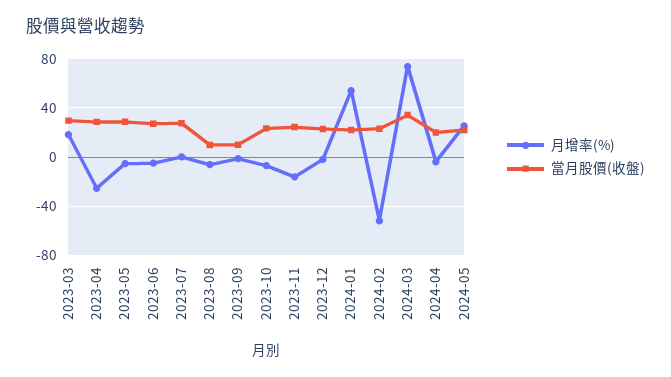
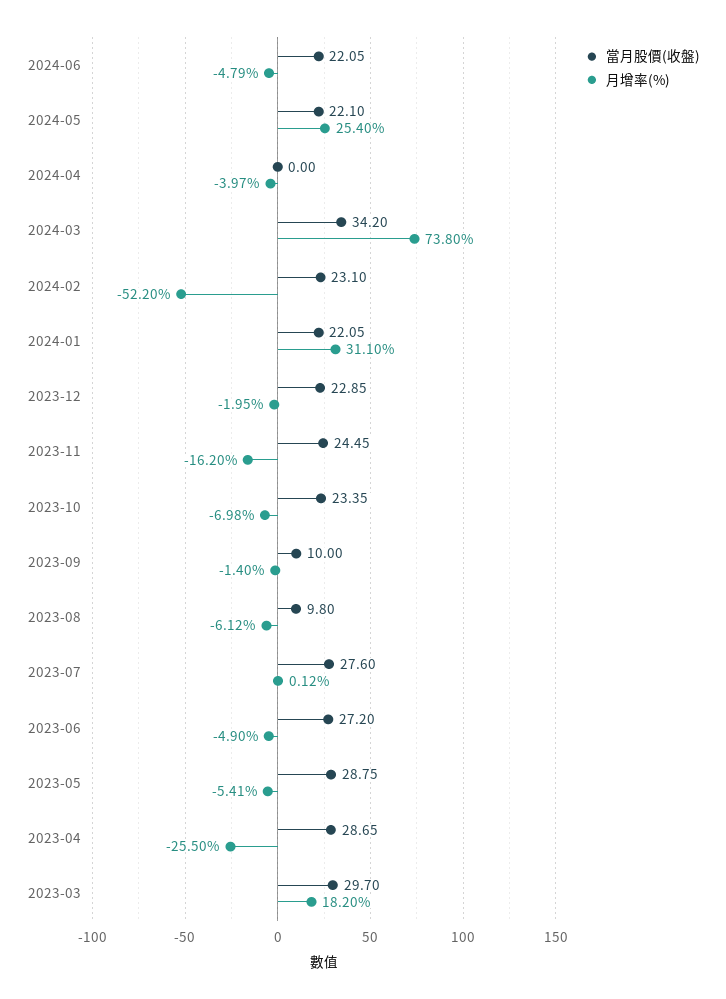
月增率(%), 2024-01: 55 -> 31.1
當月股價(收盤), 2024-04: 20 -> 0
當月股價(收盤), 2024-06: none -> 22.05
月增率(%), 2024-06: none -> -4.79

